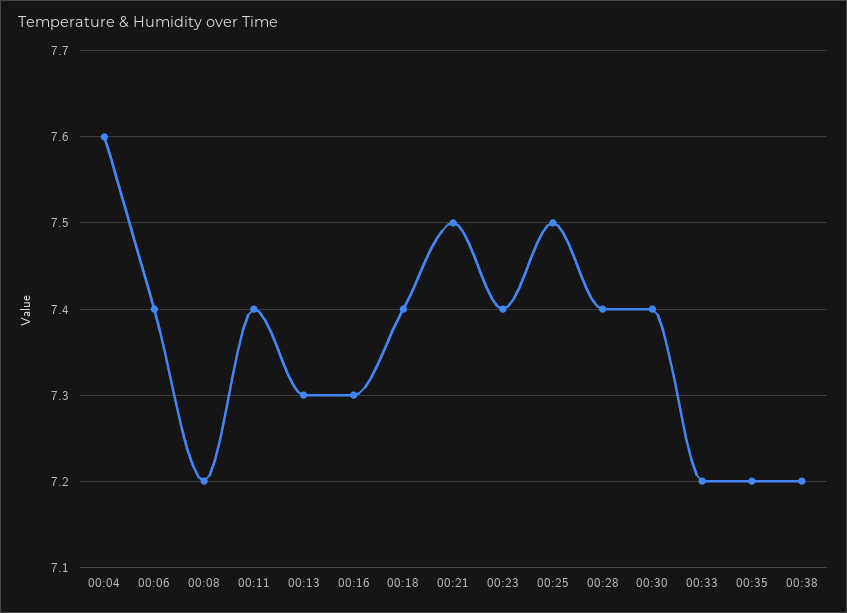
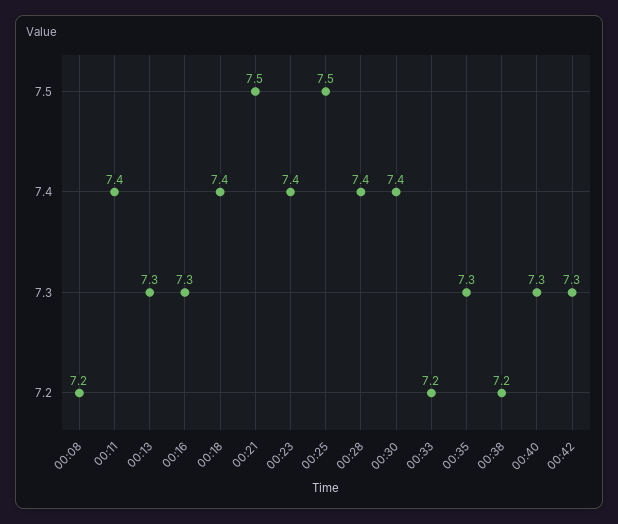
00:04: 7.6 -> none
00:06: 7.4 -> none
00:35: 7.2 -> 7.3
00:40: none -> 7.3
00:42: none -> 7.3

